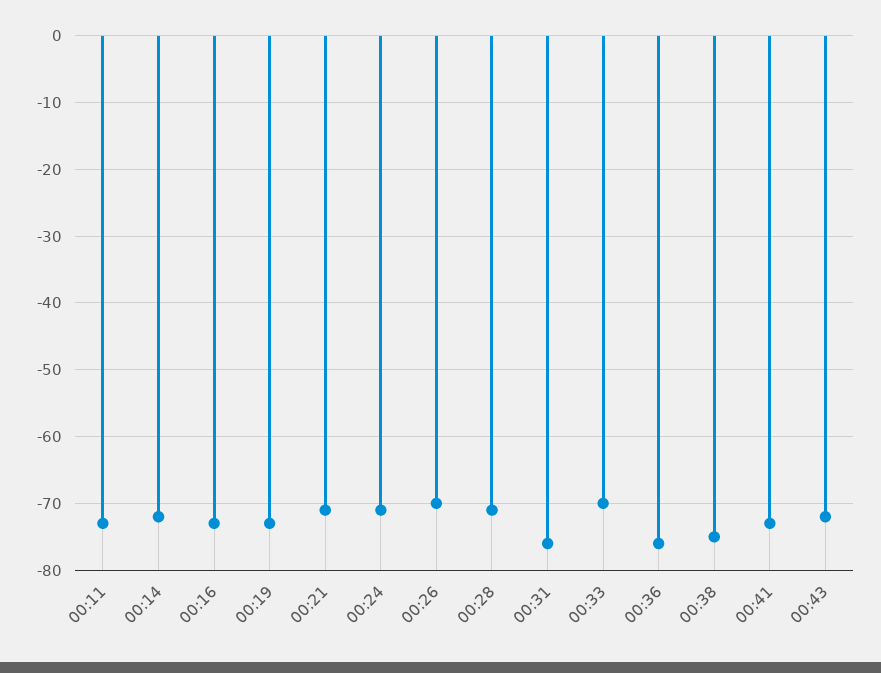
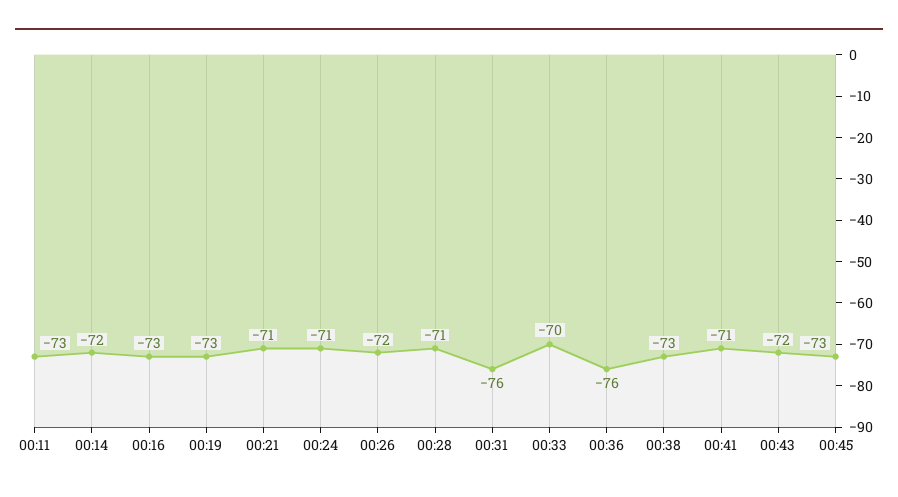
00:26: -70 -> -72
00:38: -75 -> -73
00:41: -73 -> -71
00:45: none -> -73

